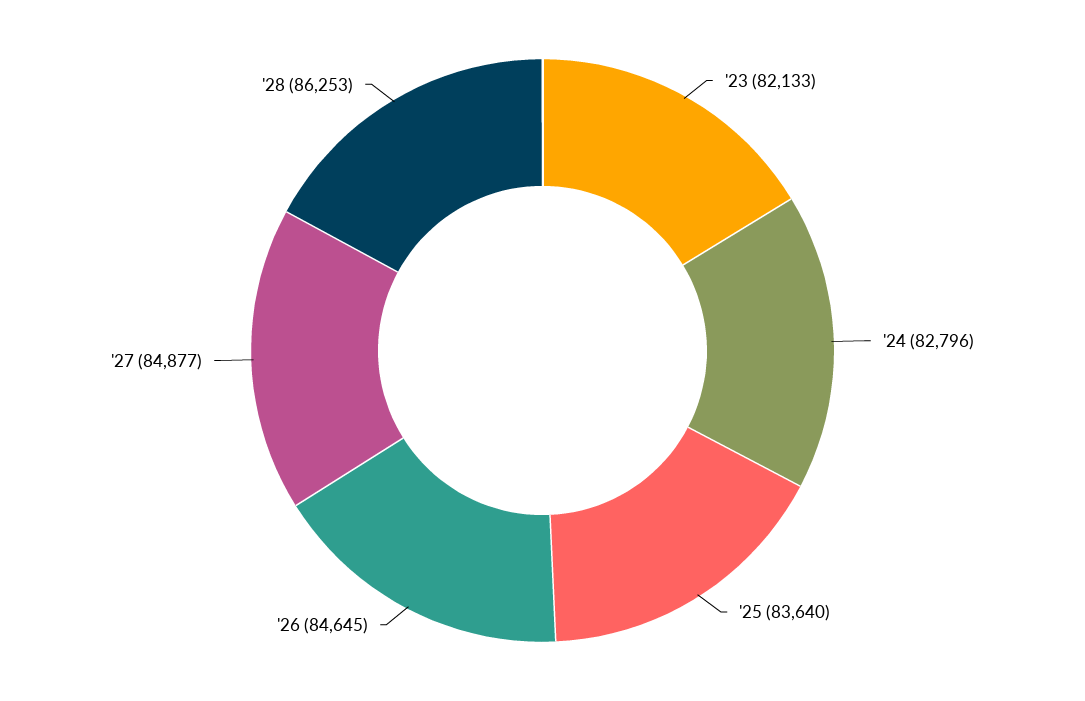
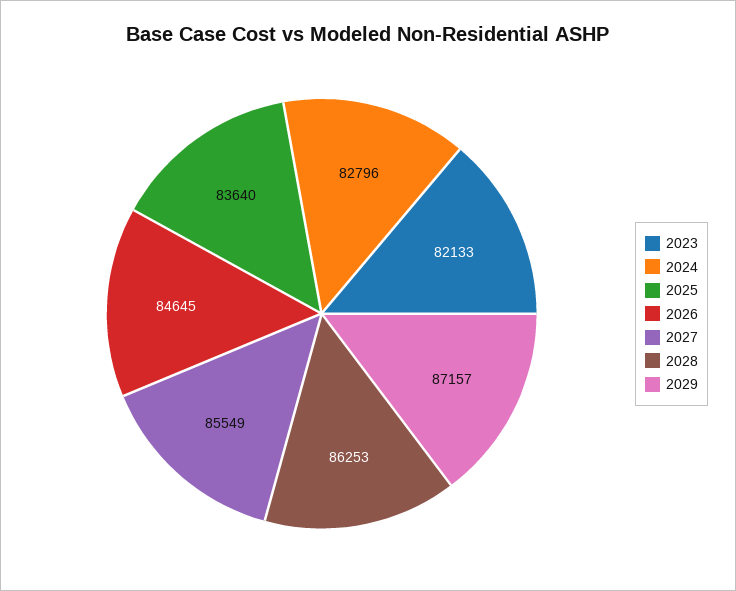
'27: 84877 -> 85549
2029: none -> 87157

